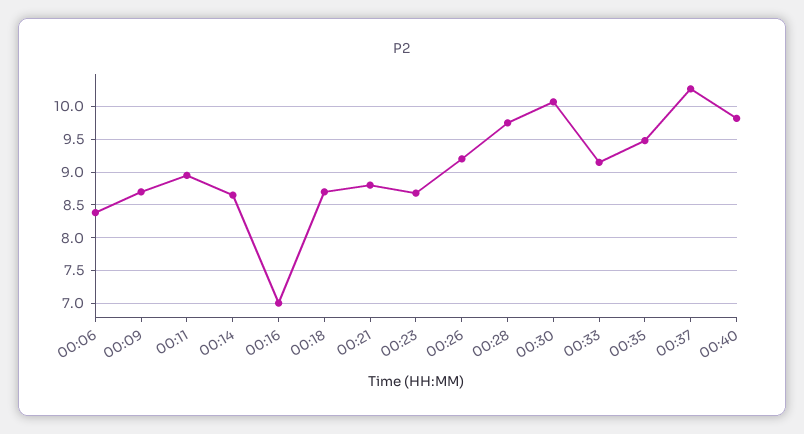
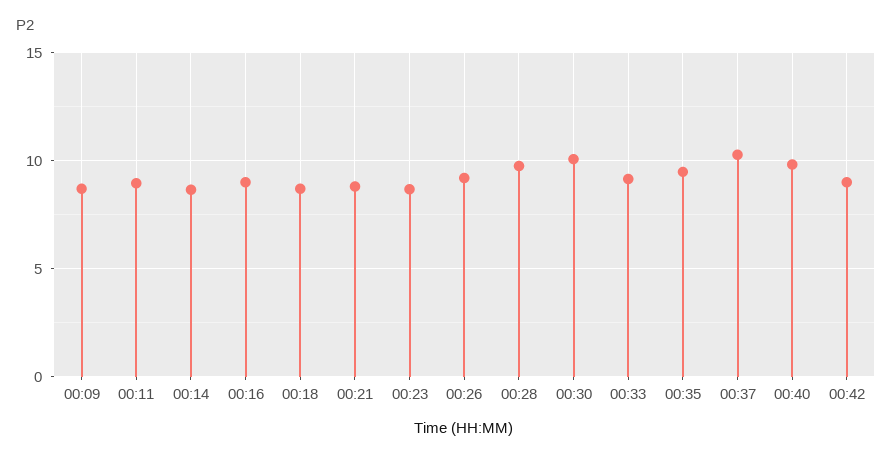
00:06: 8.4 -> none
00:16: 7 -> 9
00:42: none -> 9

